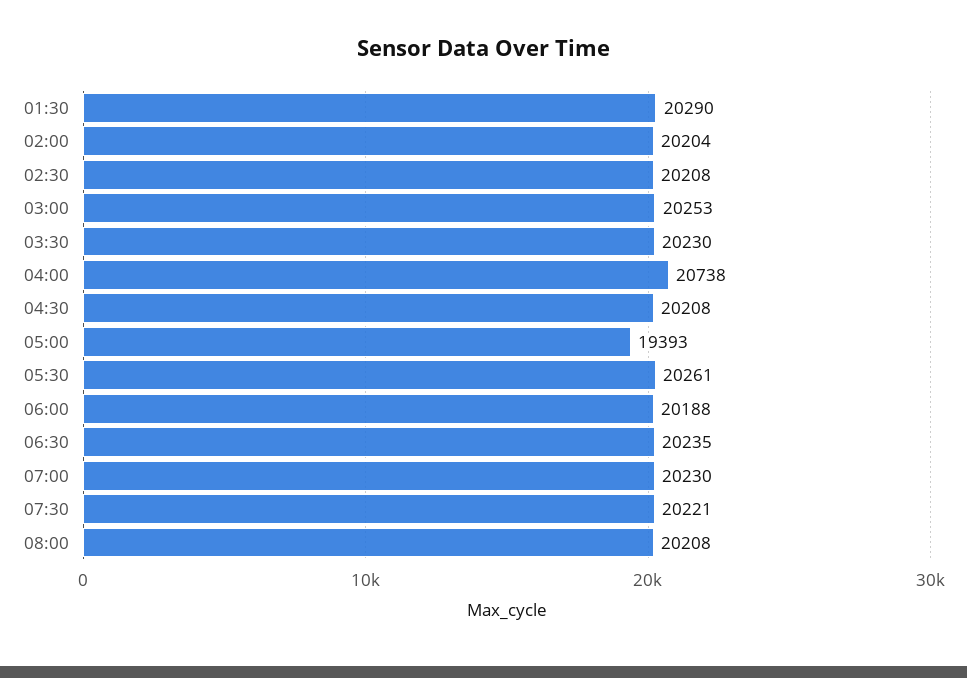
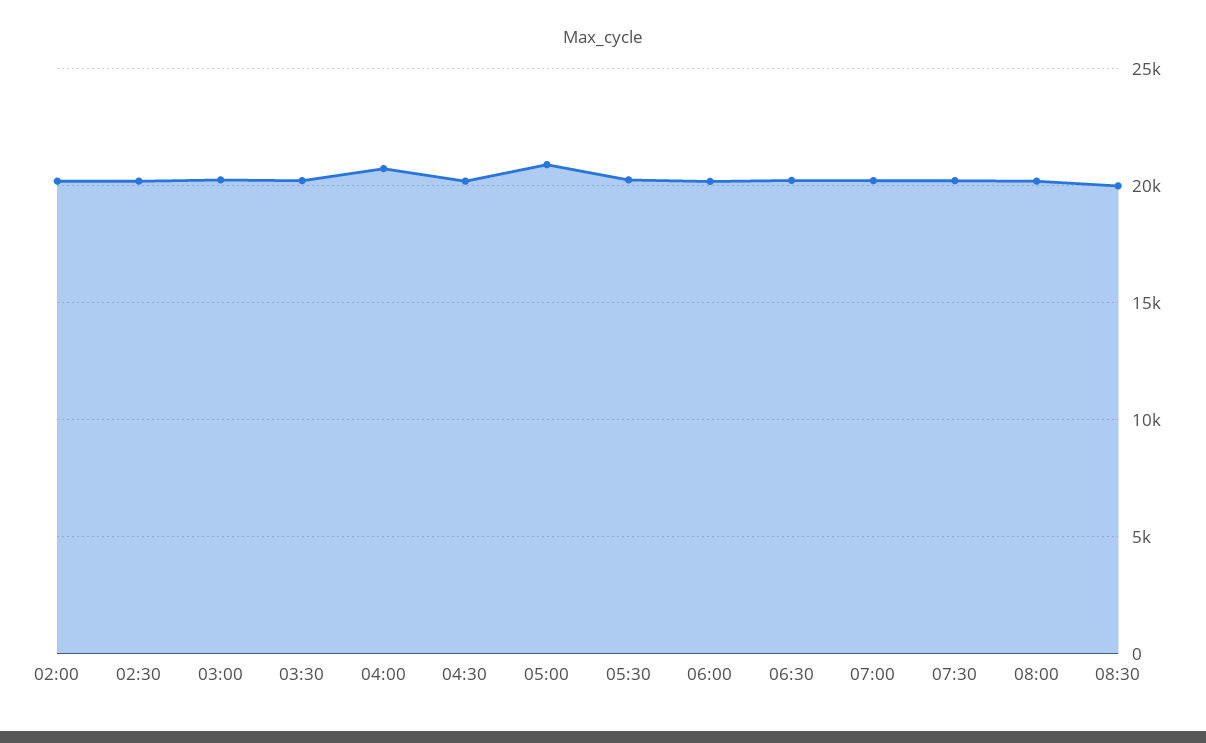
01:30: 20290 -> none
05:00: 19393 -> 21000
08:30: none -> 20000

